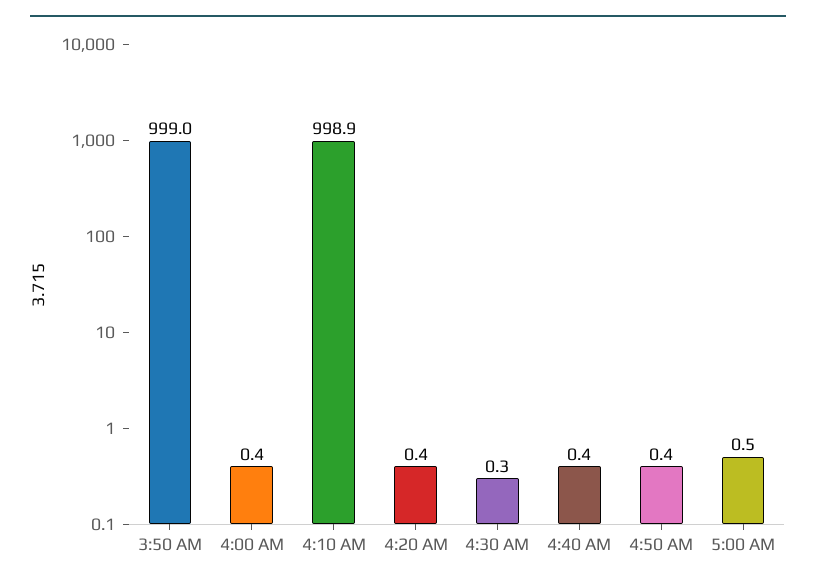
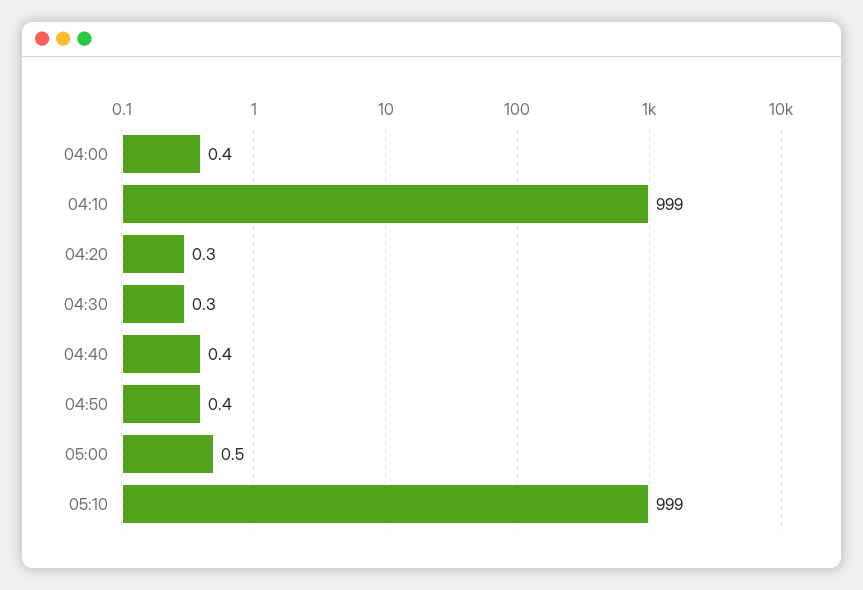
3:50 AM: 999 -> none
4:10 AM: 998.9 -> 999
4:20 AM: 0.4 -> 0.3
05:10: none -> 999

